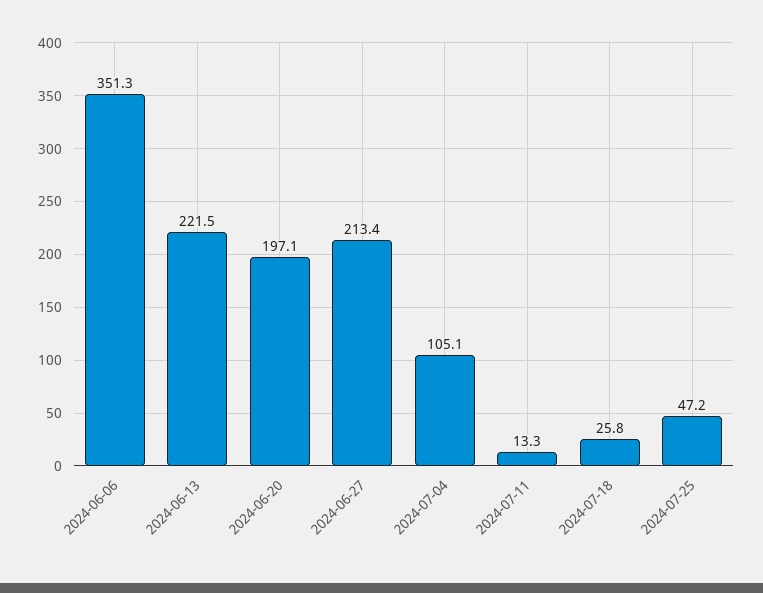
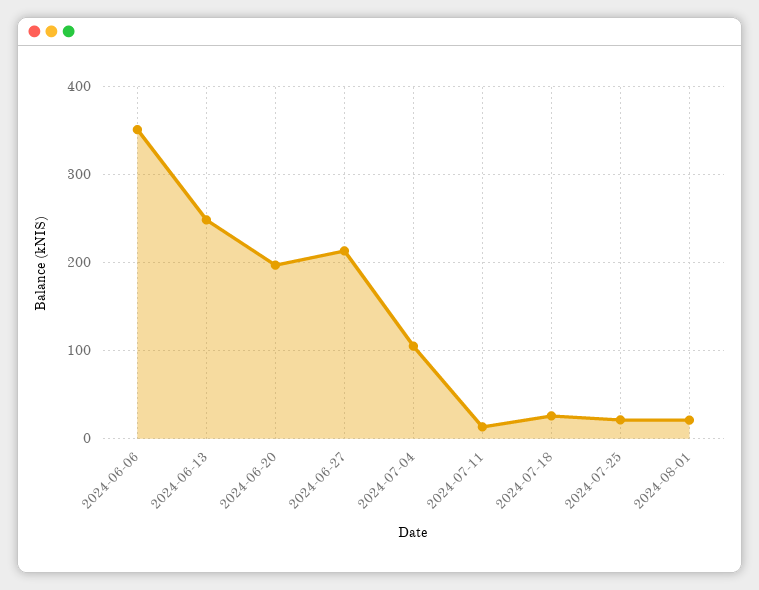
2024-06-13: 221.5 -> 250
2024-07-25: 47.2 -> 20
2024-08-01: none -> 20

